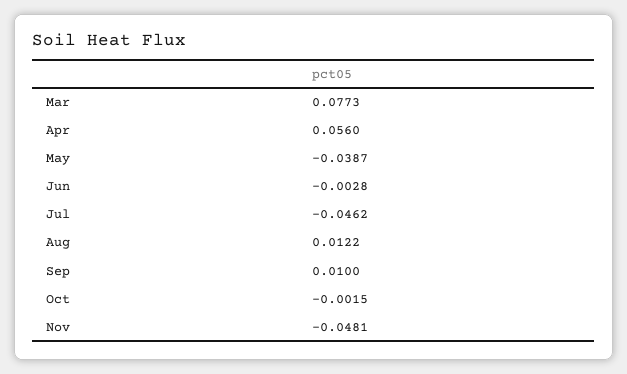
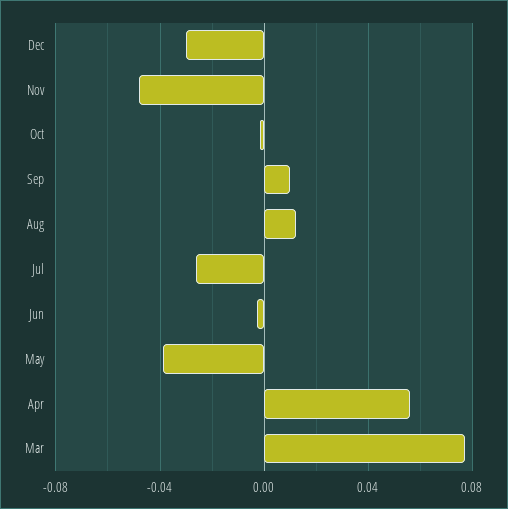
Jul: -0.0462 -> -0.025
Dec: none -> -0.03

